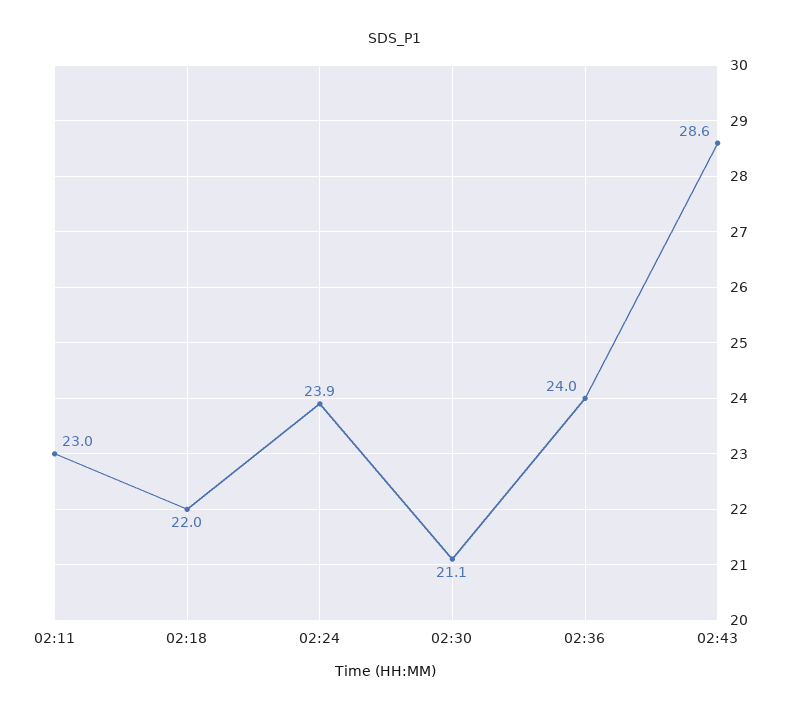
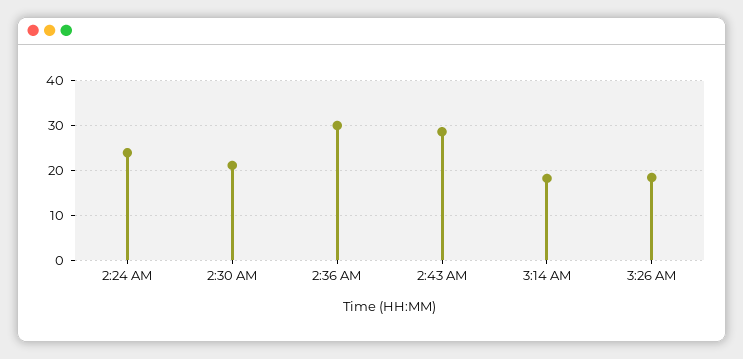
02:11: 23 -> none
02:18: 22 -> none
02:36: 24 -> 30
3:14 AM: none -> 18
3:26 AM: none -> 18

